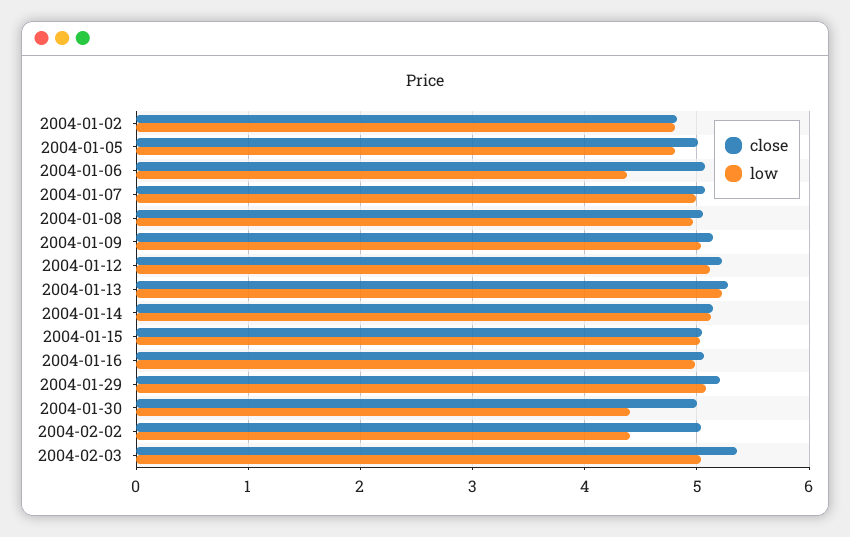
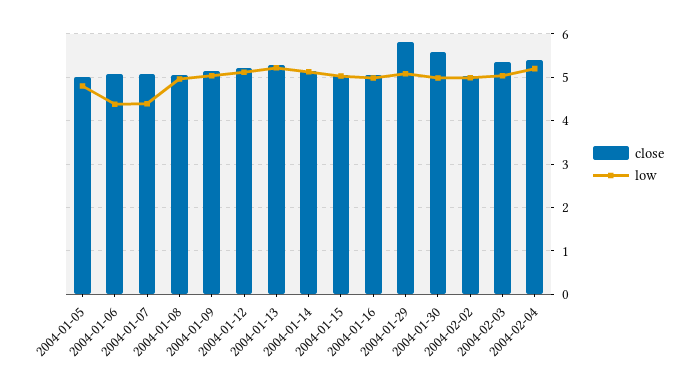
close, 2004-01-02: 4.8 -> none
low, 2004-01-02: 4.8 -> none
low, 2004-01-07: 5 -> 4.4
close, 2004-01-29: 5.2 -> 5.8
close, 2004-01-30: 5 -> 5.6
low, 2004-01-30: 4.4 -> 5
low, 2004-02-02: 4.4 -> 5
close, 2004-02-04: none -> 5.4
low, 2004-02-04: none -> 5.2

